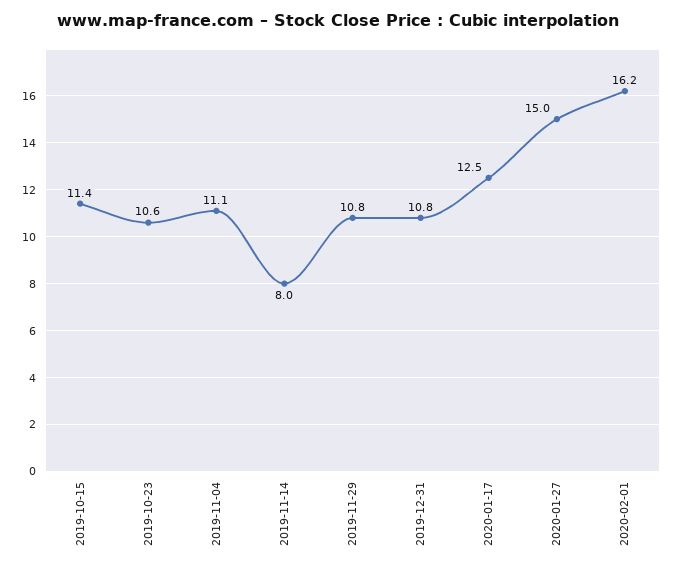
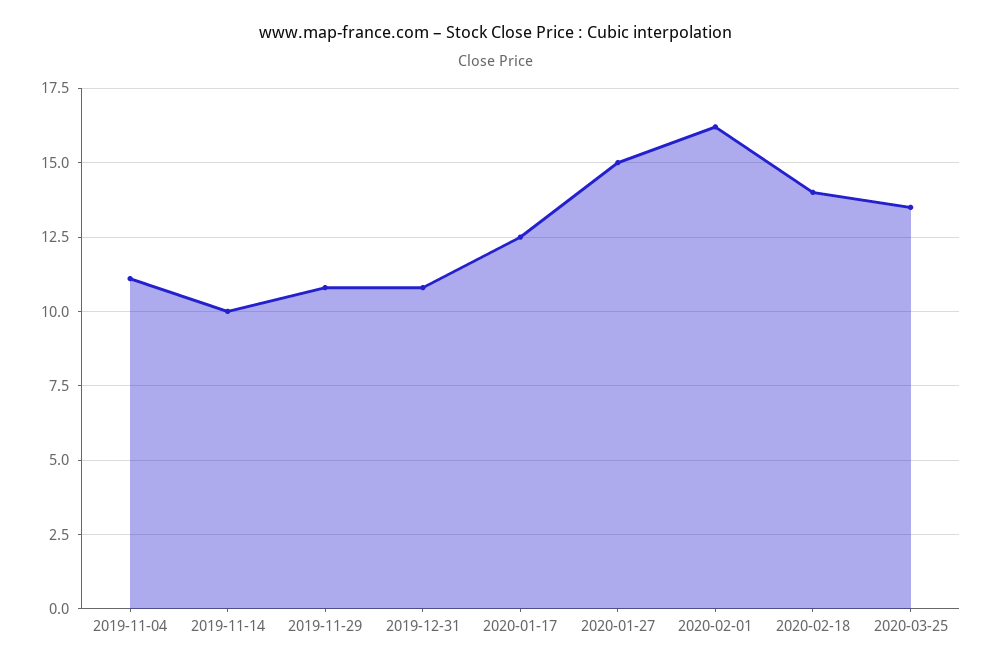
2019-10-15: 11.4 -> none
2019-10-23: 10.6 -> none
2019-11-14: 8 -> 10
2020-02-18: none -> 14
2020-03-25: none -> 13.5

